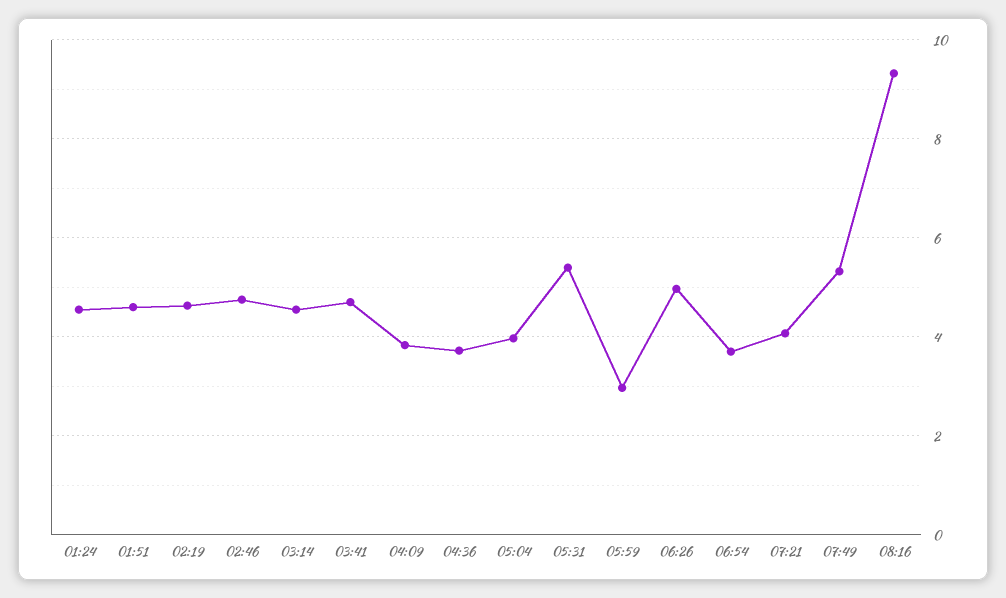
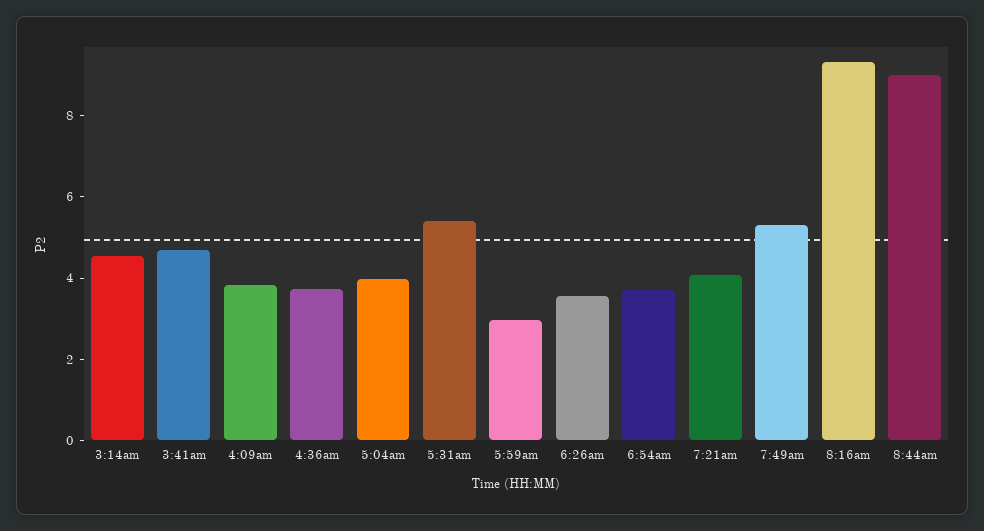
01:24: 4.6 -> none
01:51: 4.6 -> none
02:19: 4.6 -> none
02:46: 4.8 -> none
06:26: 5 -> 3.5
8:44am: none -> 9

